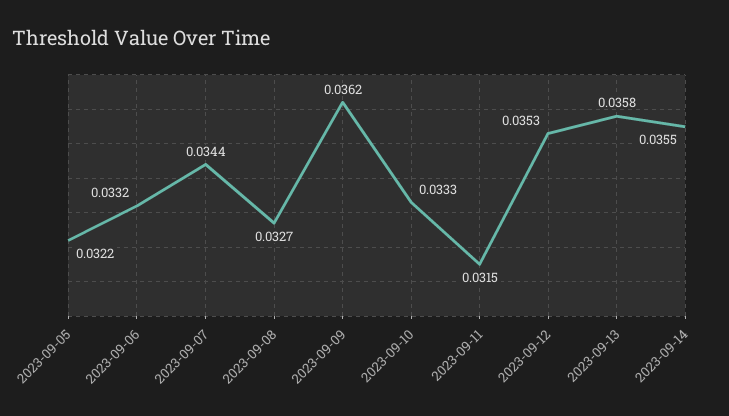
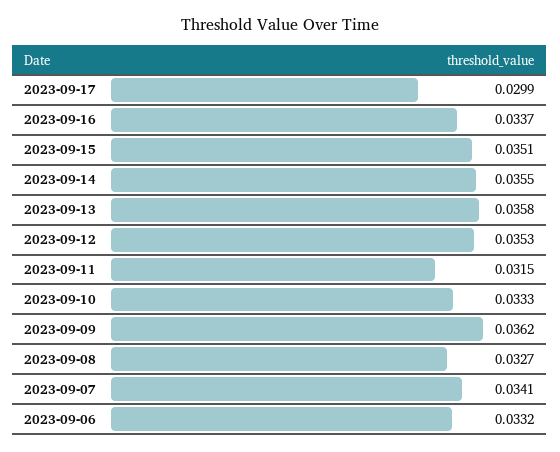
2023-09-05: 0.0322 -> none
2023-09-07: 0.0344 -> 0.0341
2023-09-17: none -> 0.0299
2023-09-16: none -> 0.0337
2023-09-15: none -> 0.0351

